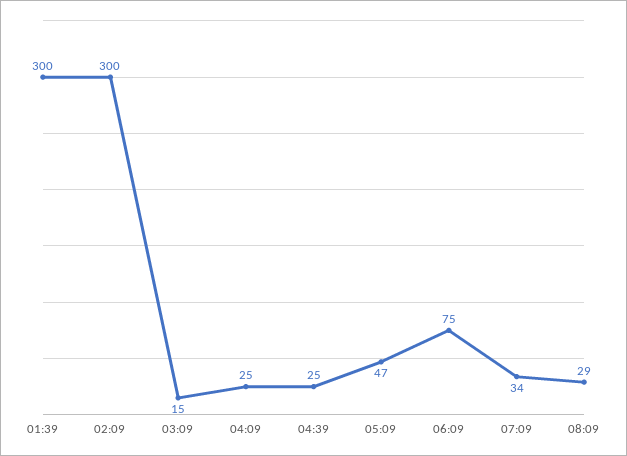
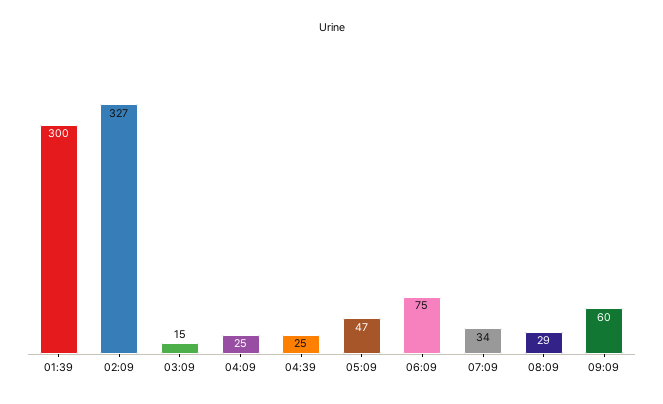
02:09: 300 -> 327
09:09: none -> 60

